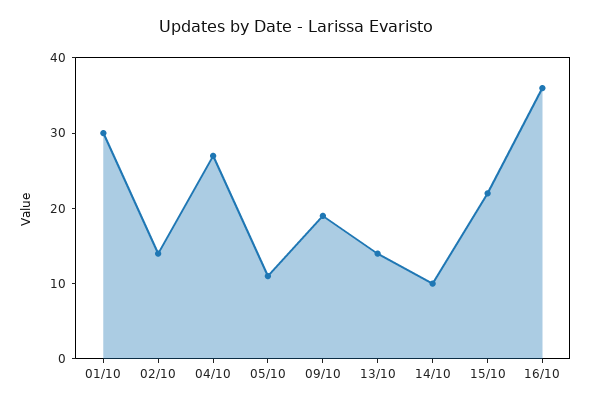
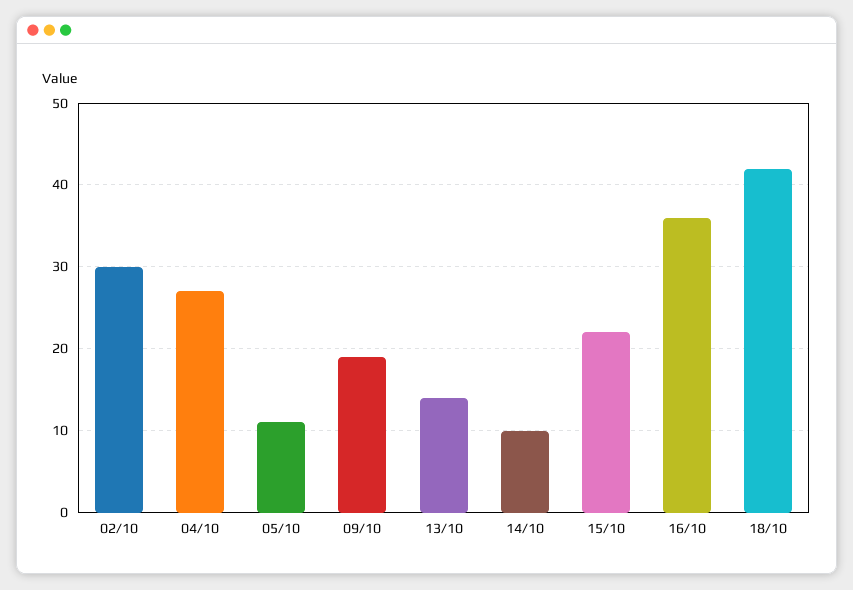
01/10: 30 -> none
02/10: 15 -> 30
18/10: none -> 42

